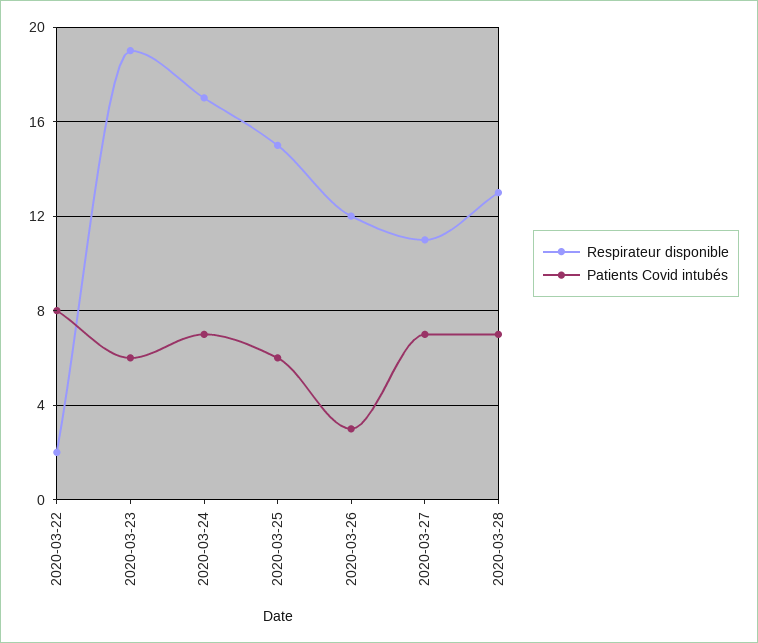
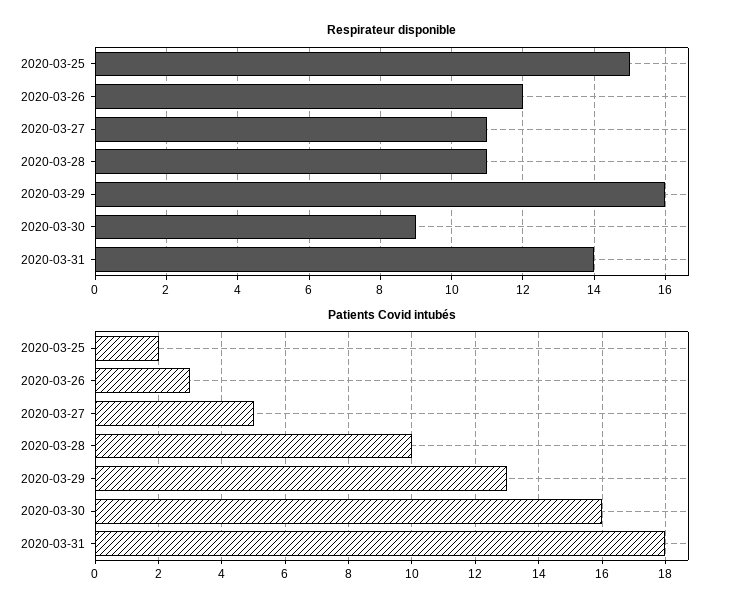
Respirateur disponible, 2020-03-22: 2 -> none
Patients Covid intubés, 2020-03-22: 8 -> none
Respirateur disponible, 2020-03-23: 19 -> none
Patients Covid intubés, 2020-03-23: 6 -> none
Respirateur disponible, 2020-03-24: 17 -> none
Patients Covid intubés, 2020-03-24: 7 -> none
Patients Covid intubés, 2020-03-25: 6 -> 2
Patients Covid intubés, 2020-03-27: 7 -> 5
Respirateur disponible, 2020-03-28: 13 -> 11
Patients Covid intubés, 2020-03-28: 7 -> 10
Respirateur disponible, 2020-03-29: none -> 16
Respirateur disponible, 2020-03-30: none -> 9
Respirateur disponible, 2020-03-31: none -> 14
Patients Covid intubés, 2020-03-29: none -> 13
Patients Covid intubés, 2020-03-30: none -> 16
Patients Covid intubés, 2020-03-31: none -> 18

